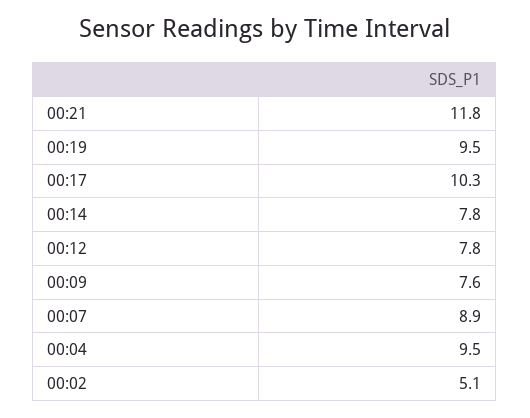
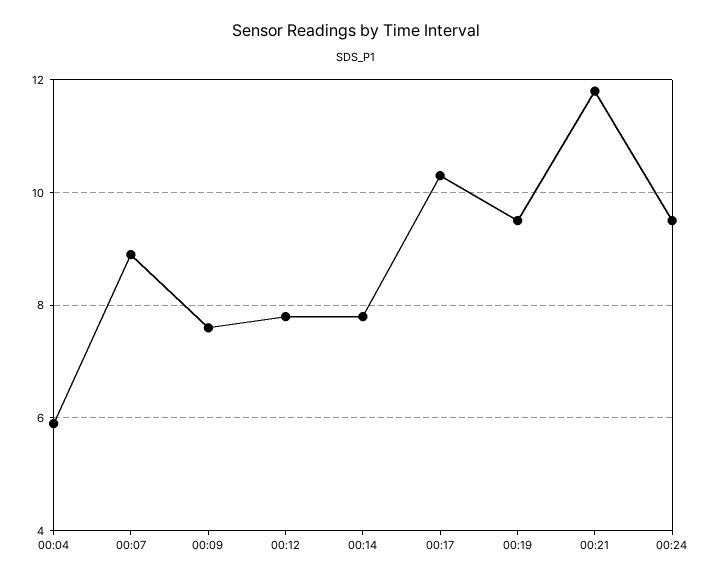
00:04: 9.5 -> 6
00:02: 5.1 -> none
00:24: none -> 9.5

